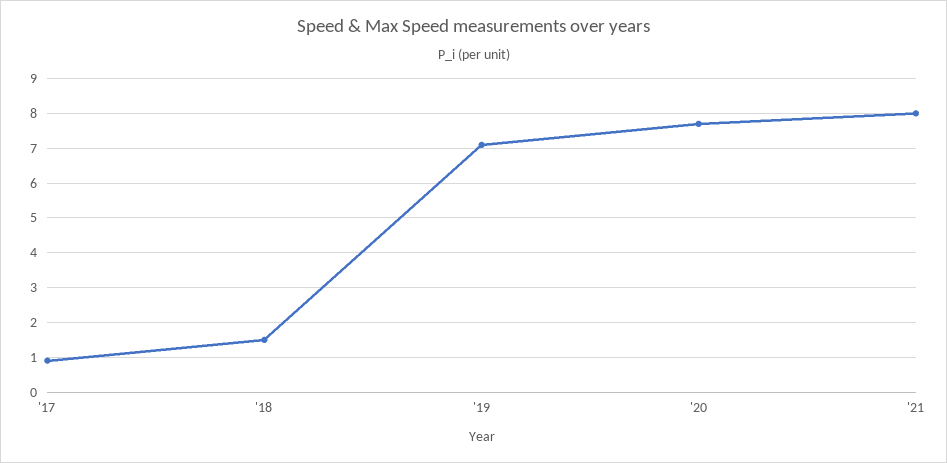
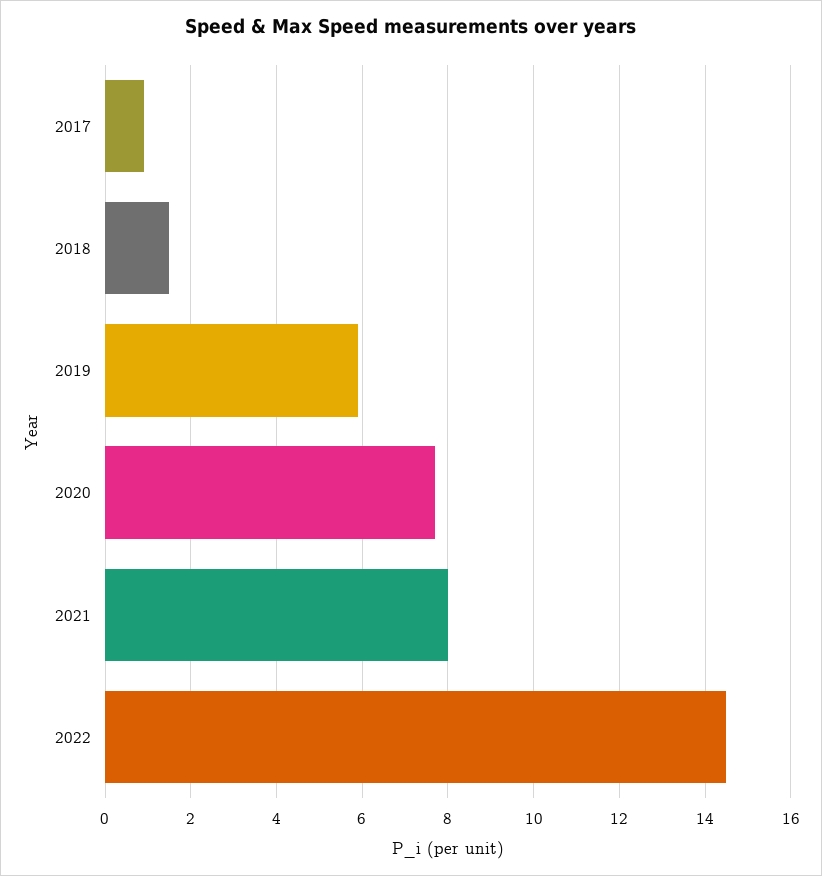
'19: 7 -> 6
2022: none -> 14.5

